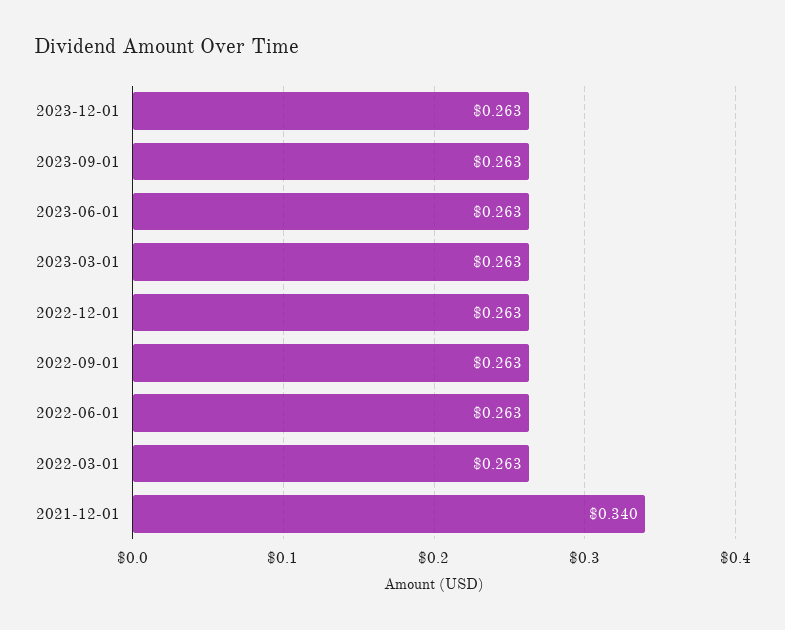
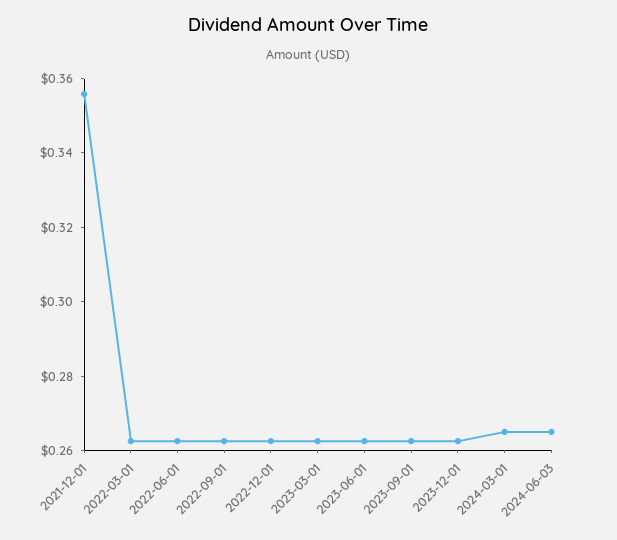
2021-12-01: 0.34 -> 0.355
2024-03-01: none -> 0.265
2024-06-03: none -> 0.265

